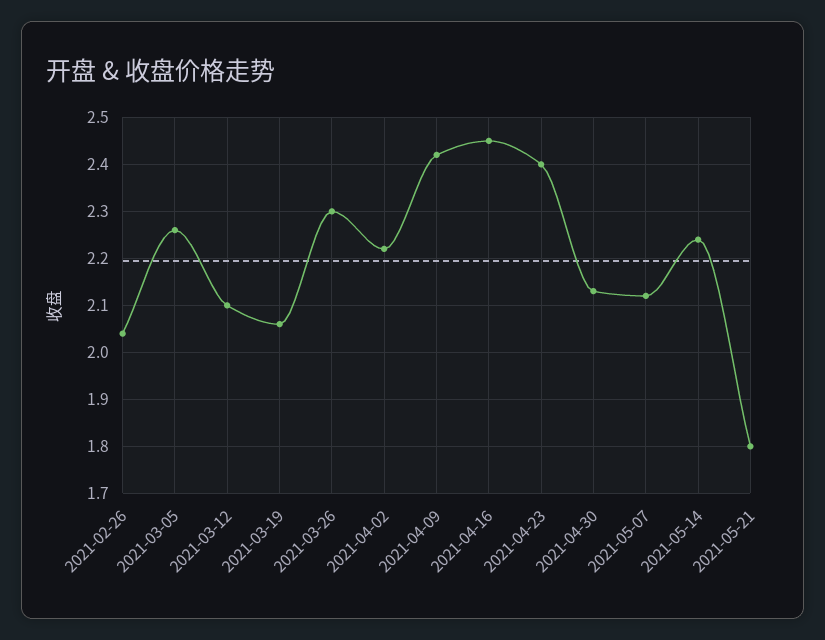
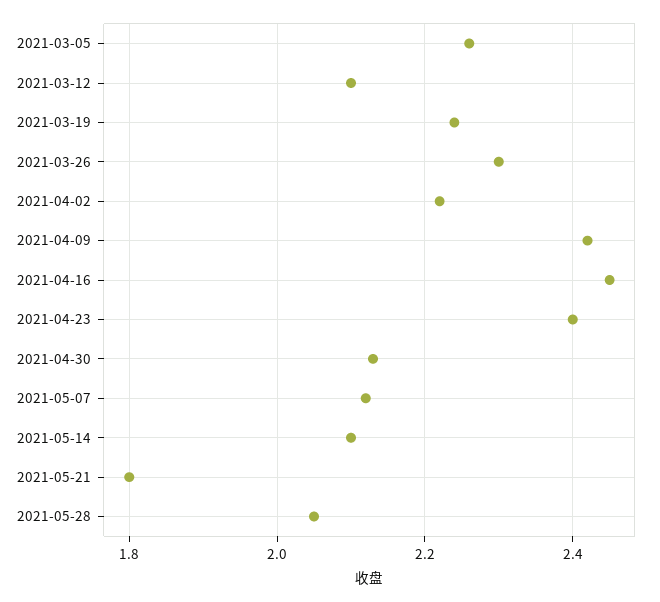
2021-02-26: 2.05 -> none
2021-03-19: 2.05 -> 2.25
2021-05-14: 2.25 -> 2.1
2021-05-28: none -> 2.05

